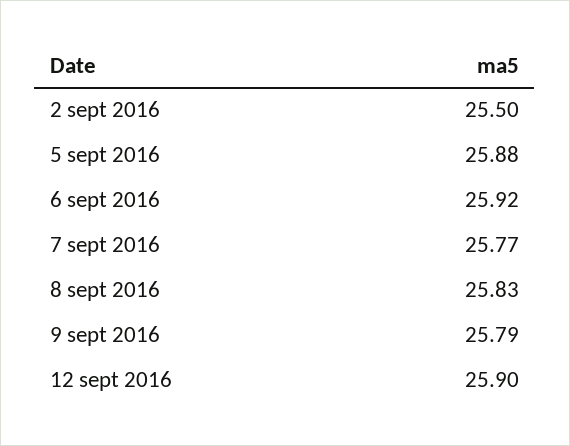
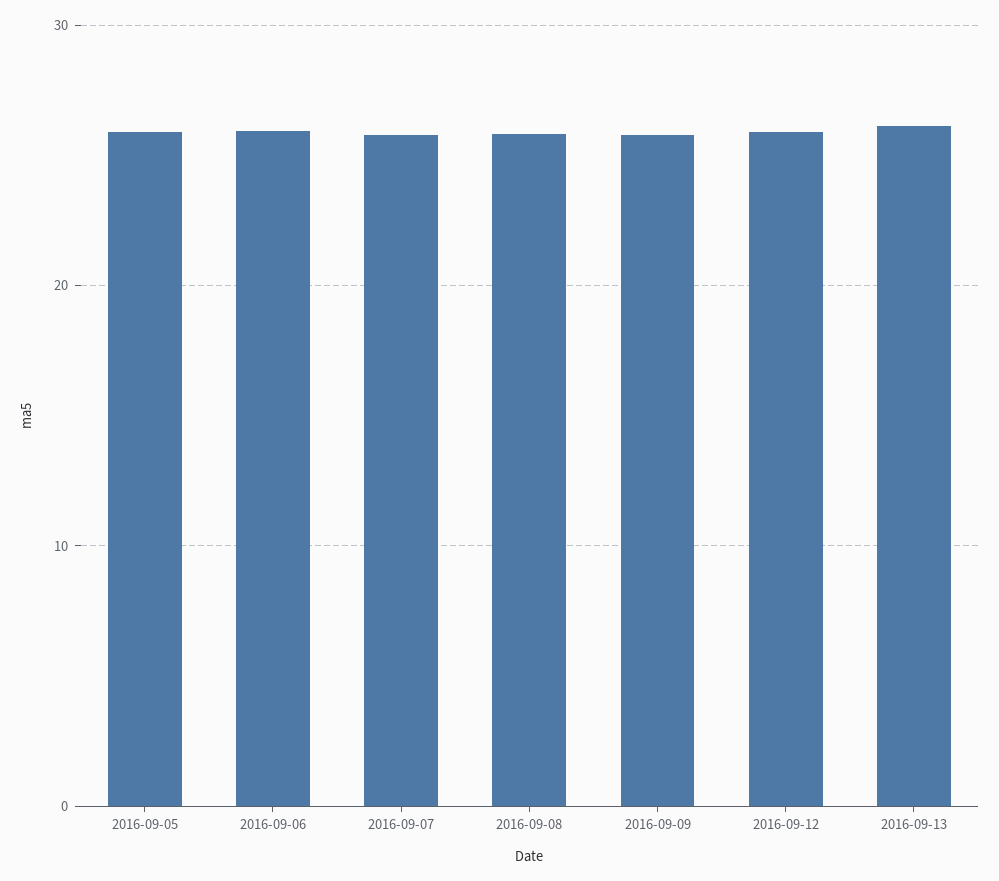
2 sept 2016: 25.5 -> none
2016-09-13: none -> 26

